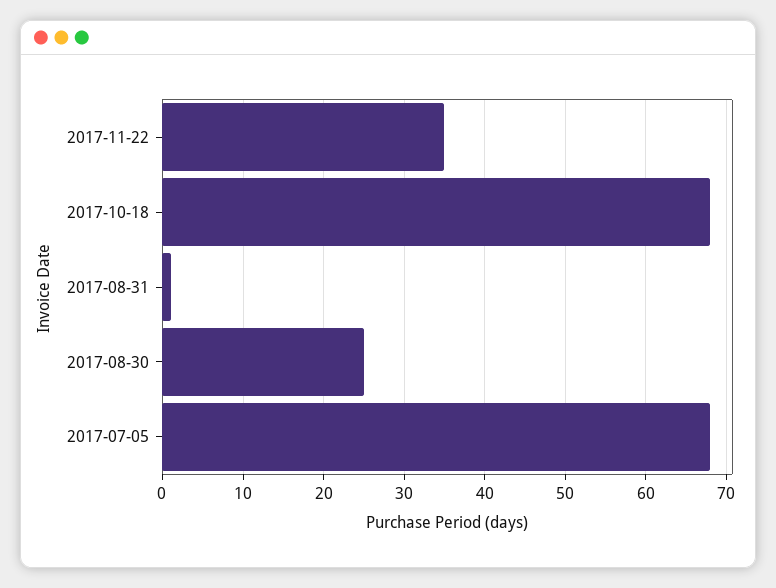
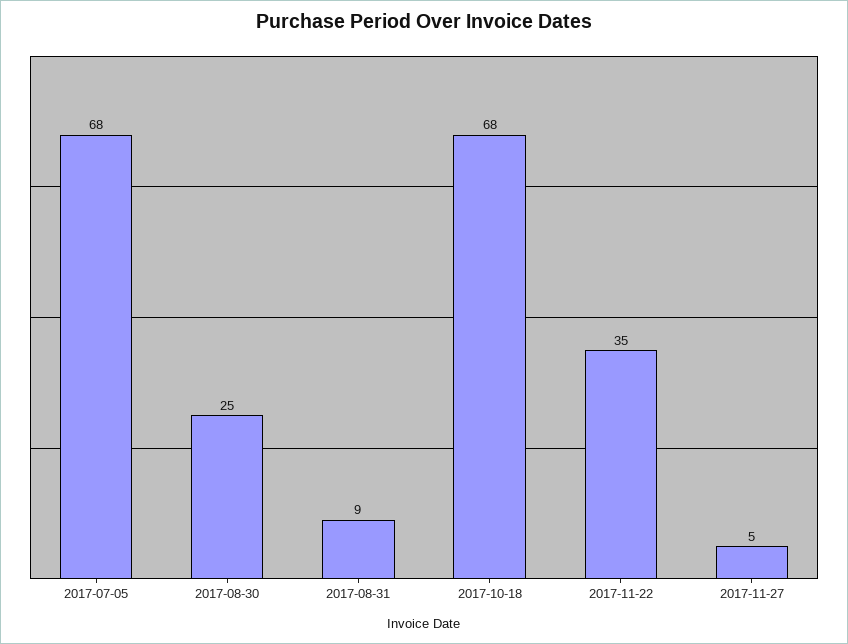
2017-08-31: 1 -> 9
2017-11-27: none -> 5

